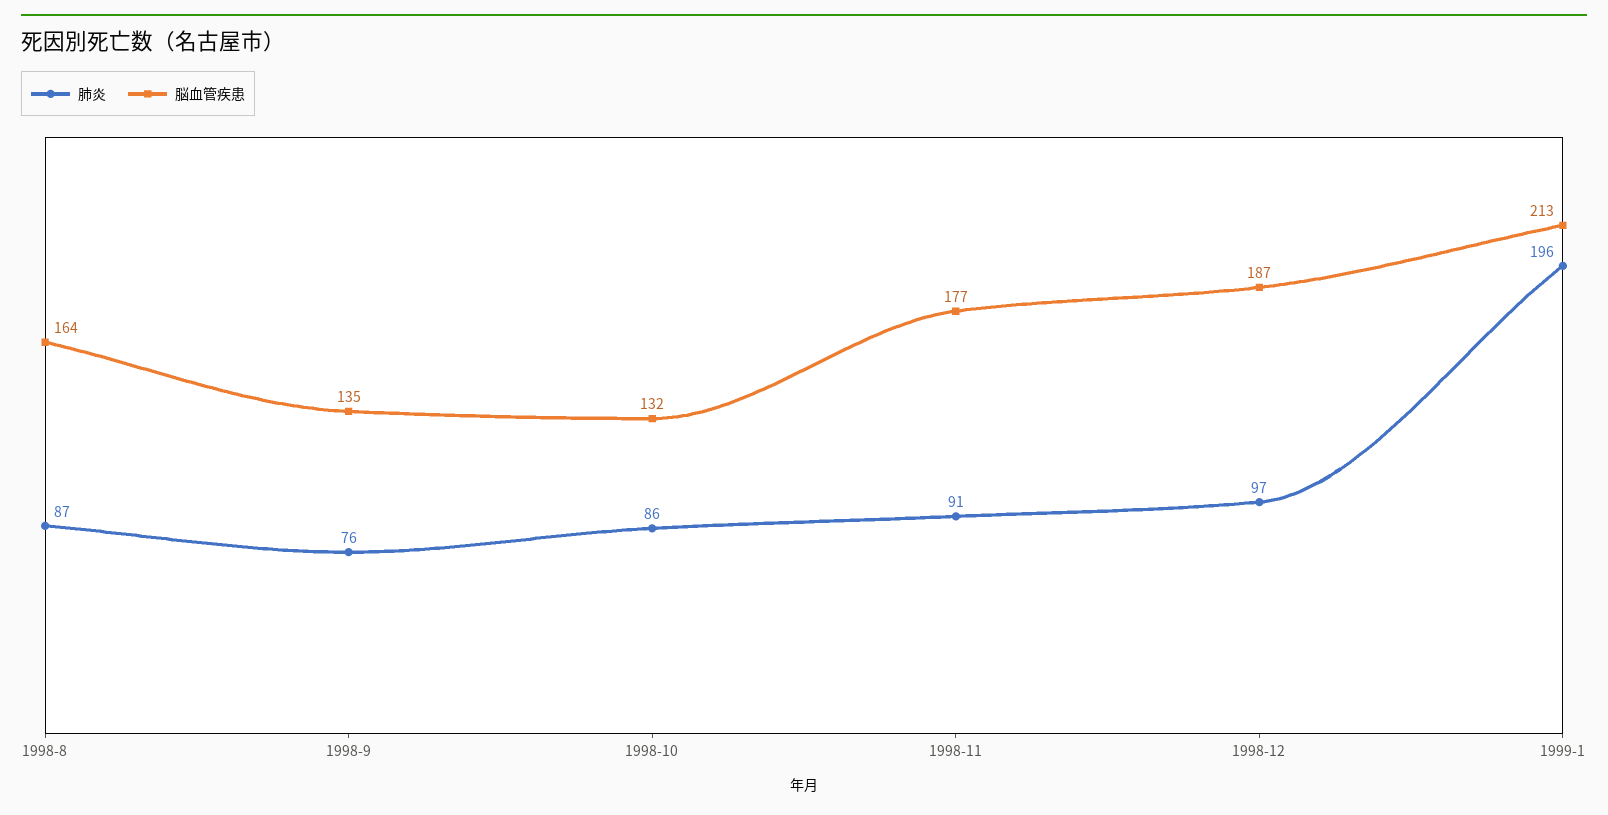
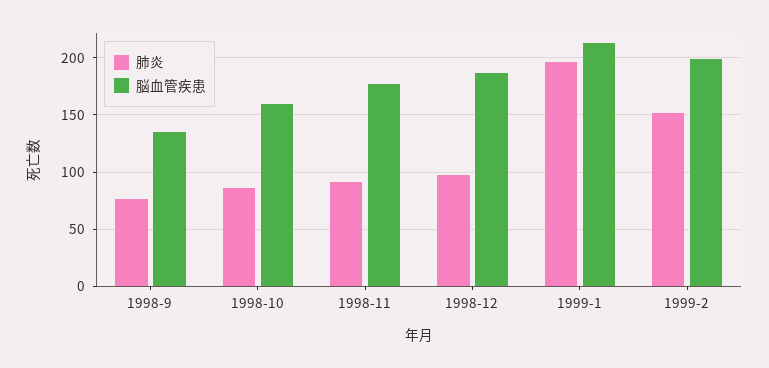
肺炎, 1998-8: 87 -> none
脳血管疾患, 1998-8: 164 -> none
脳血管疾患, 1998-10: 132 -> 160
肺炎, 1999-2: none -> 150
脳血管疾患, 1999-2: none -> 200

